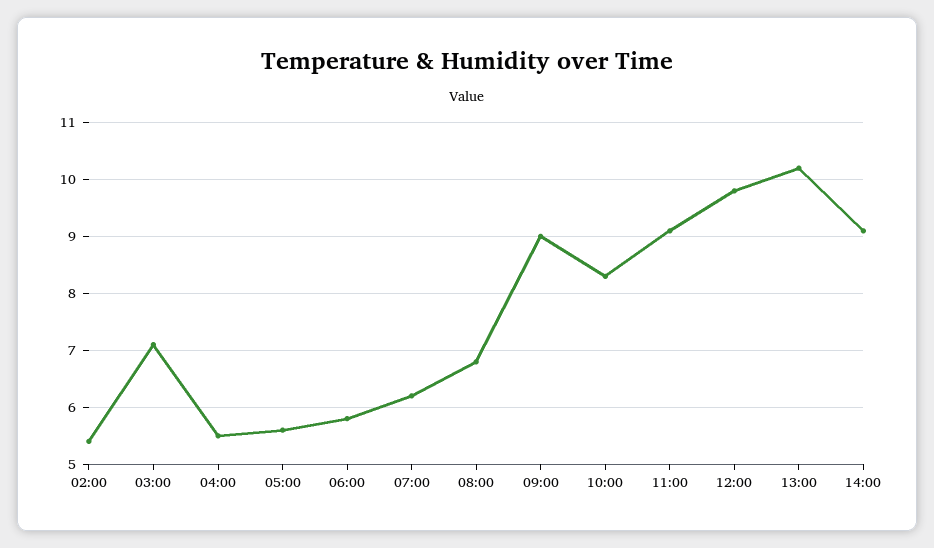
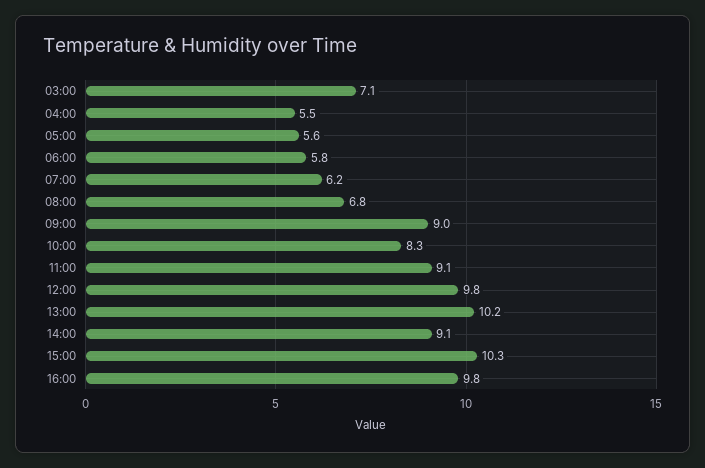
02:00: 5.5 -> none
15:00: none -> 10.3
16:00: none -> 9.8

